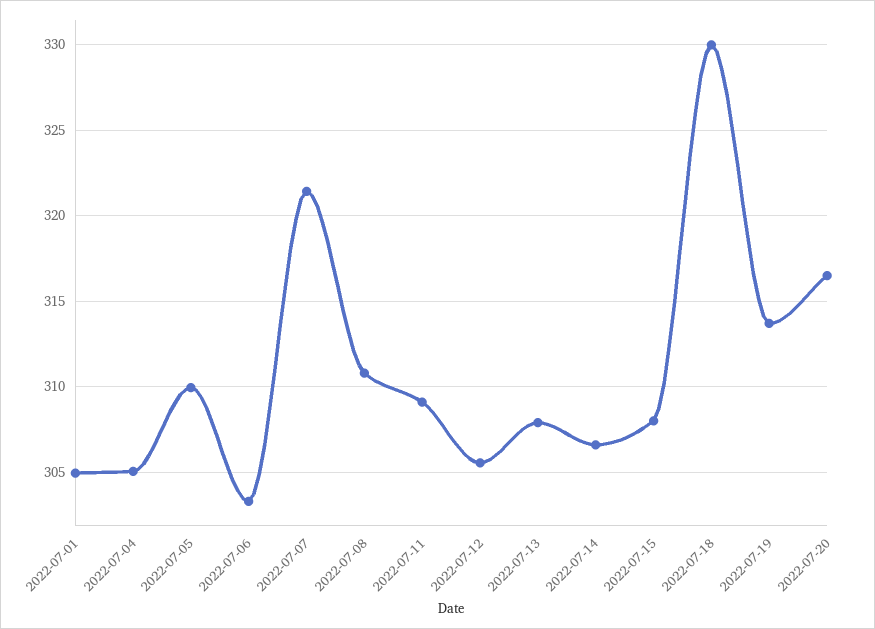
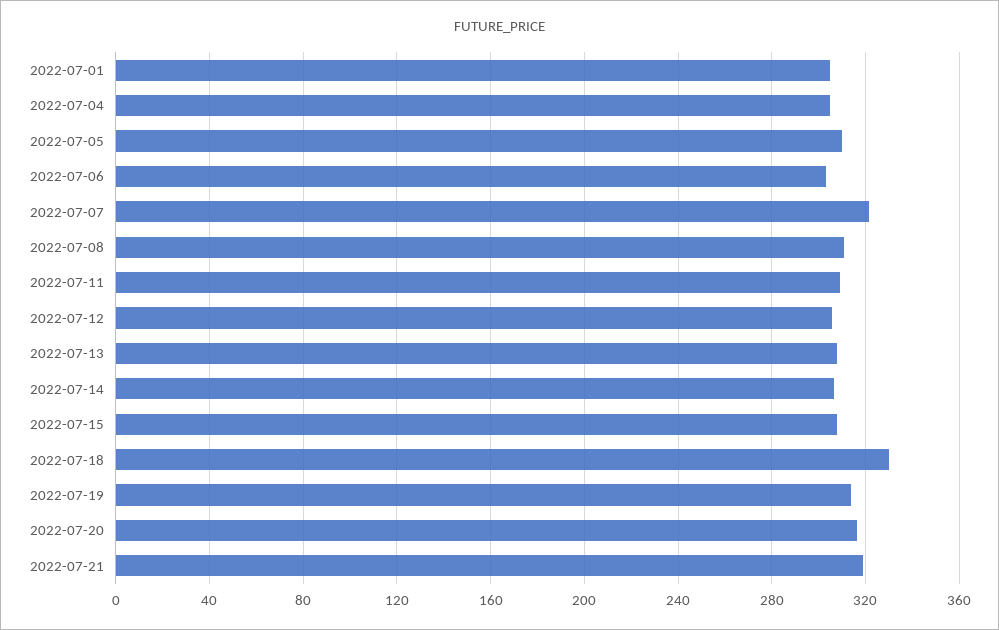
2022-07-21: none -> 320

